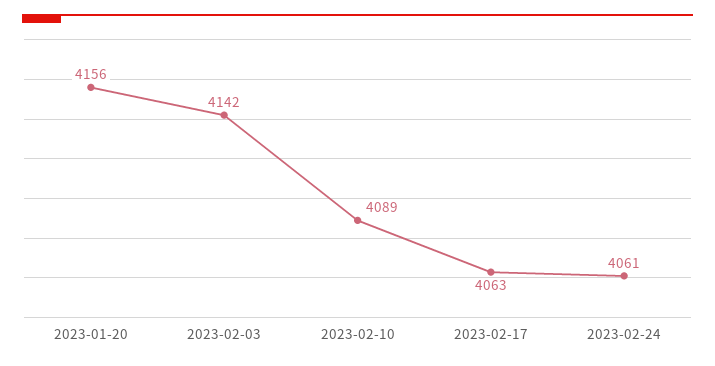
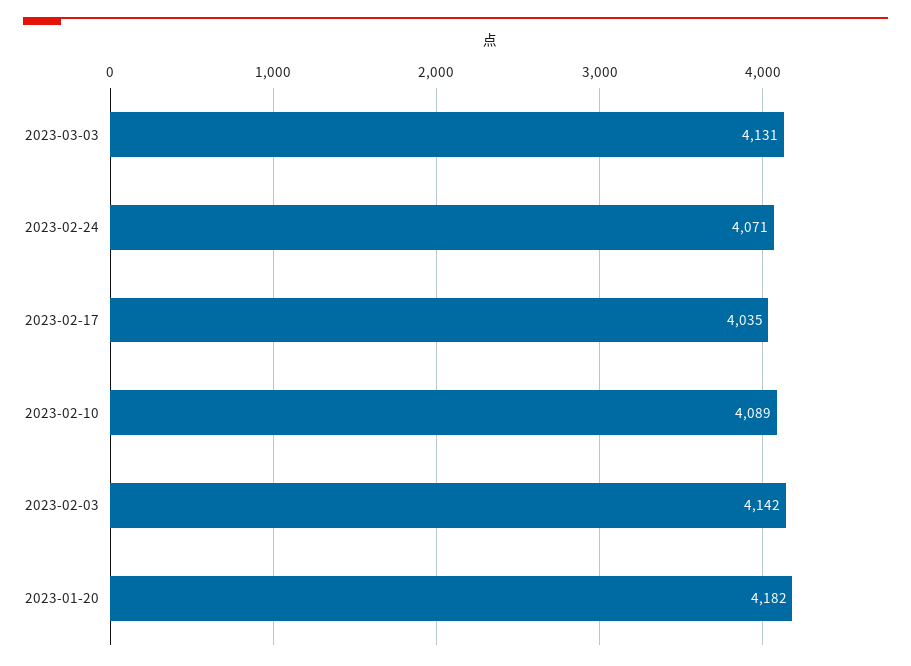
2023-01-20: 4156 -> 4182
2023-02-17: 4063 -> 4035
2023-02-24: 4061 -> 4071
2023-03-03: none -> 4131

